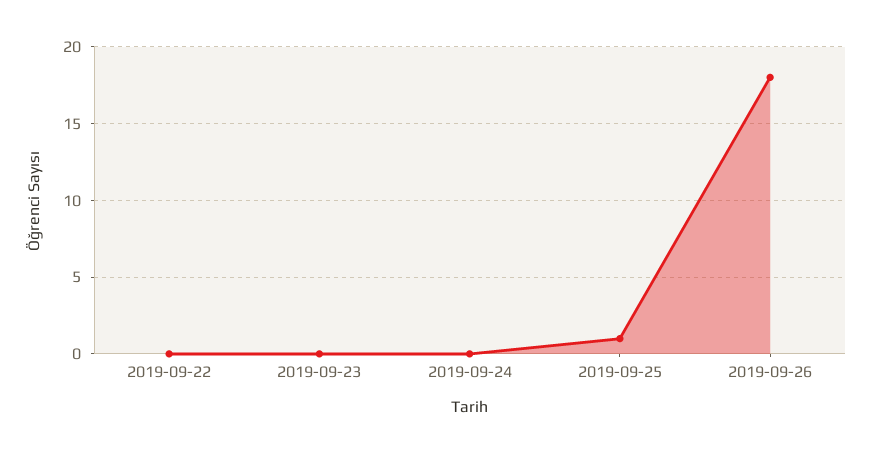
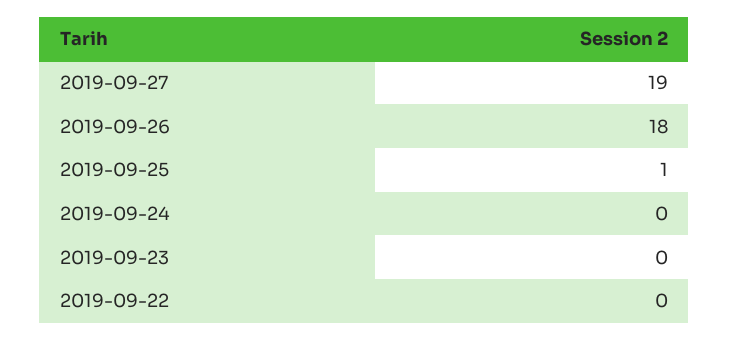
2019-09-27: none -> 19

